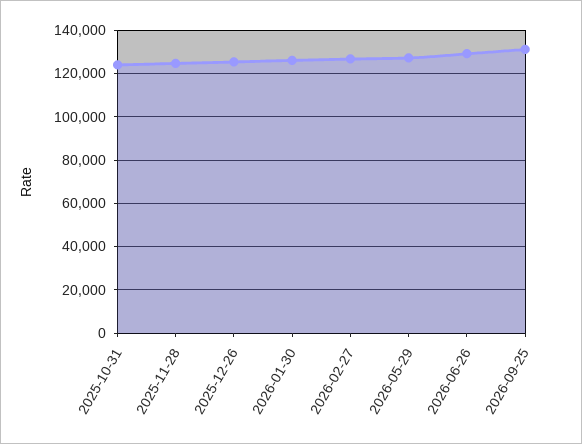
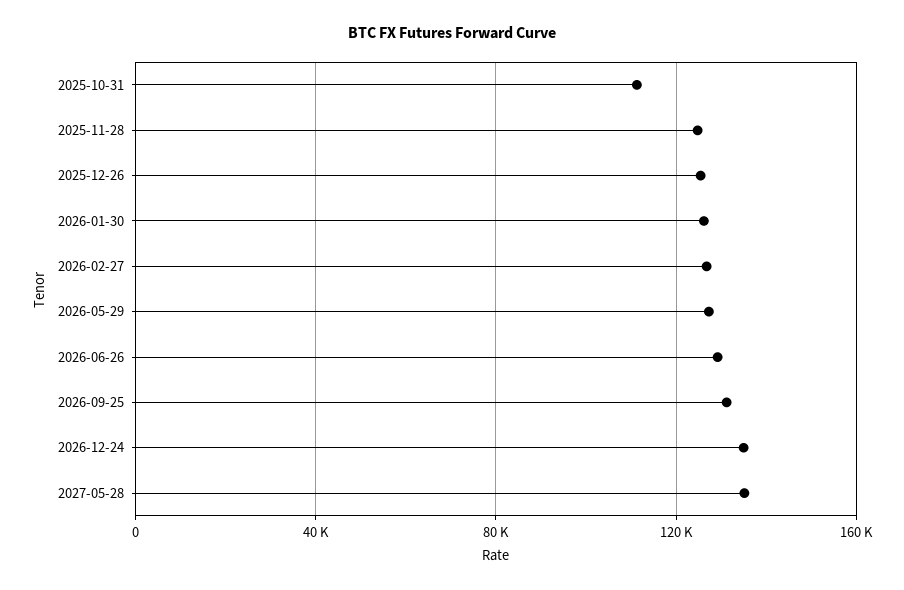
2025-10-31: 125000 -> 110000
2026-12-24: none -> 135000
2027-05-28: none -> 135000

